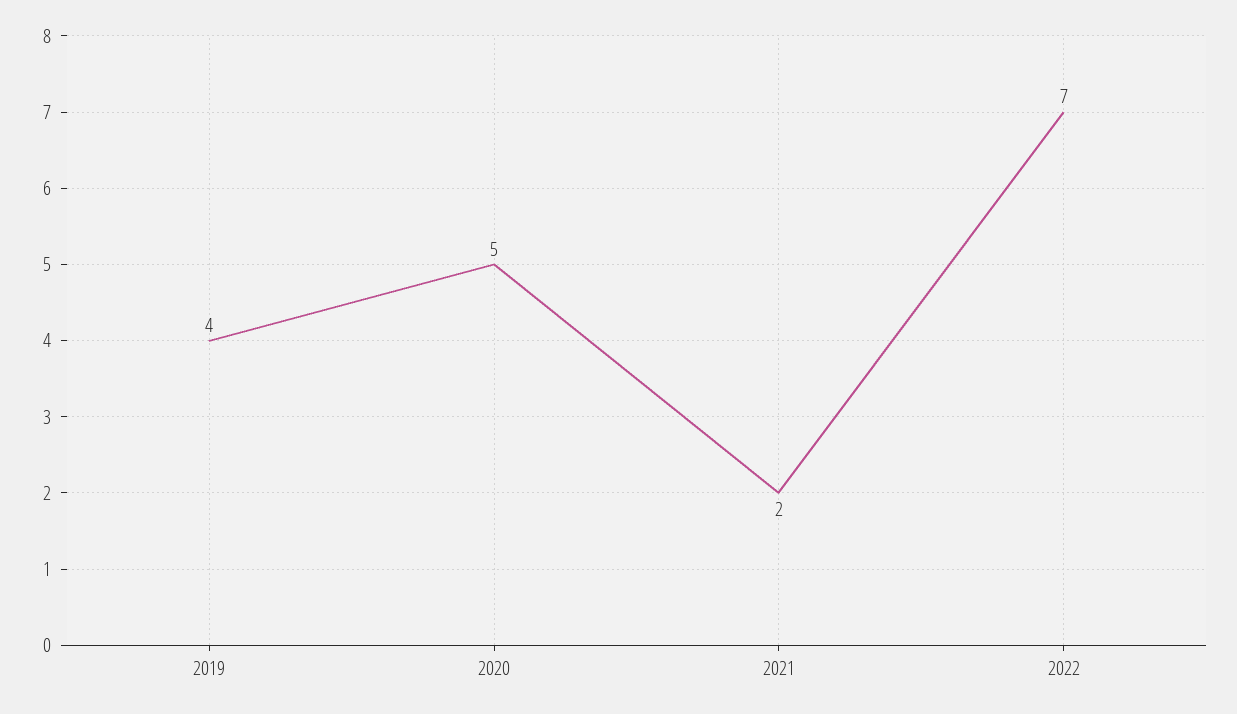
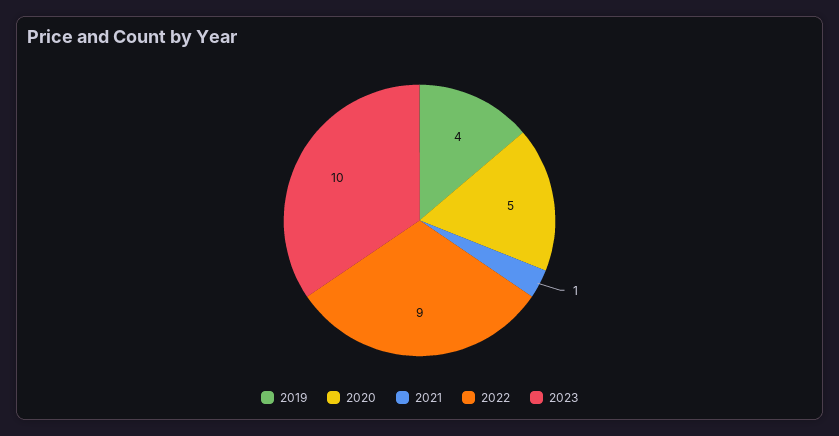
2021: 2 -> 1
2022: 7 -> 9
2023: none -> 10

